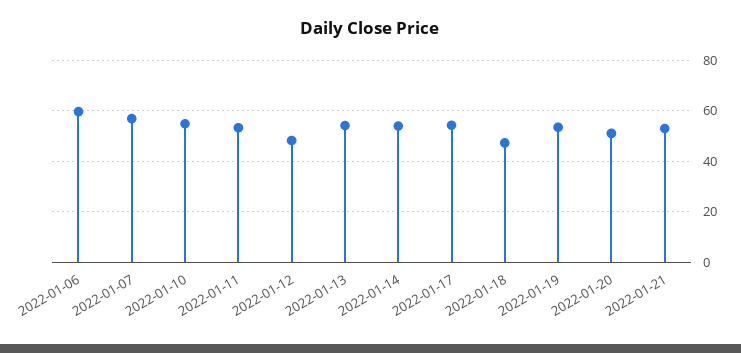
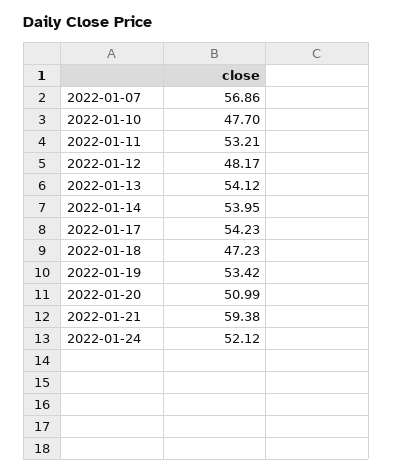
2022-01-06: 60 -> none
2022-01-10: 55 -> 47.7
2022-01-21: 52.5 -> 59.38
2022-01-24: none -> 52.12

